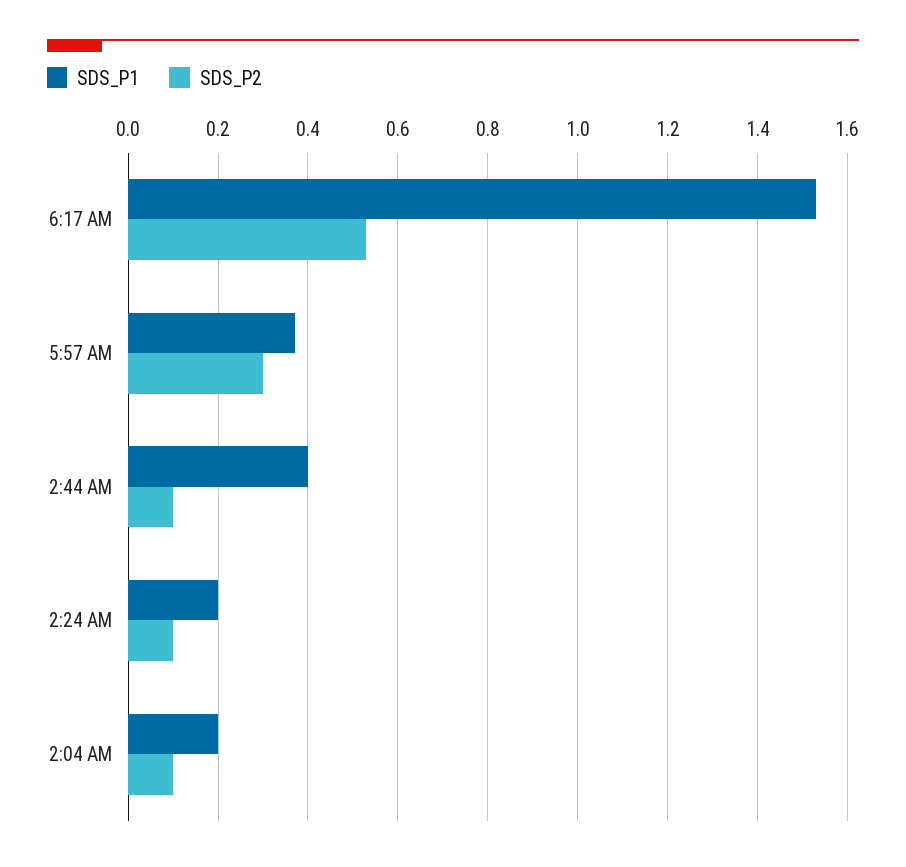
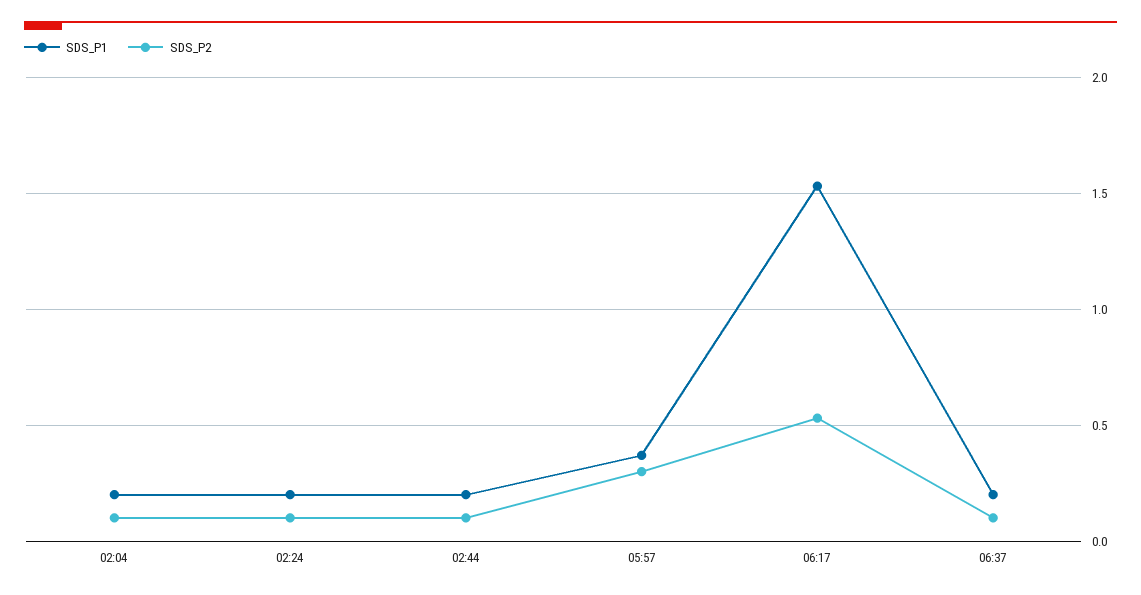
SDS_P1, 2:44 AM: 0.4 -> 0.2
SDS_P1, 06:37: none -> 0.2
SDS_P2, 06:37: none -> 0.1

